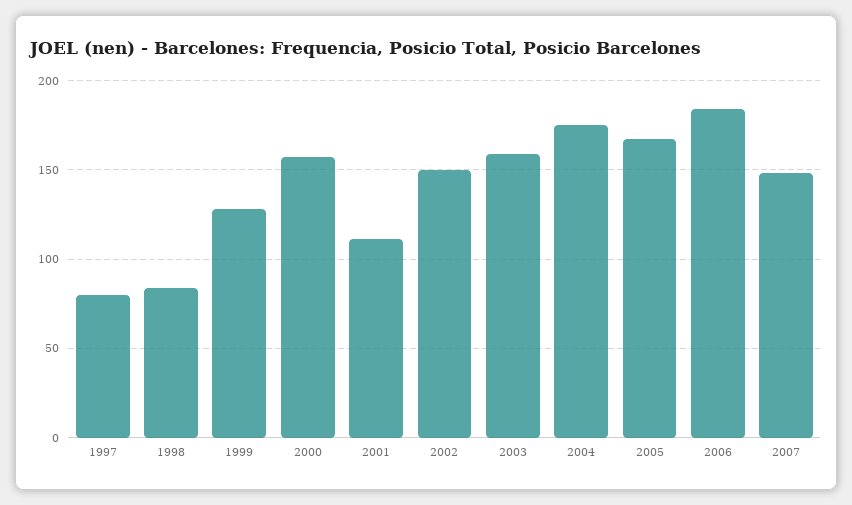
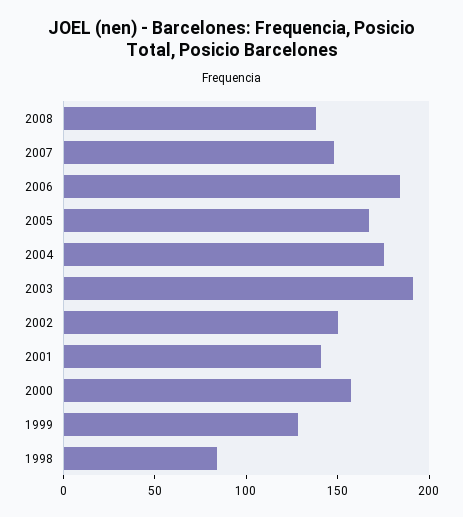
1997: 80 -> none
2001: 110 -> 140
2003: 160 -> 190
2008: none -> 140

